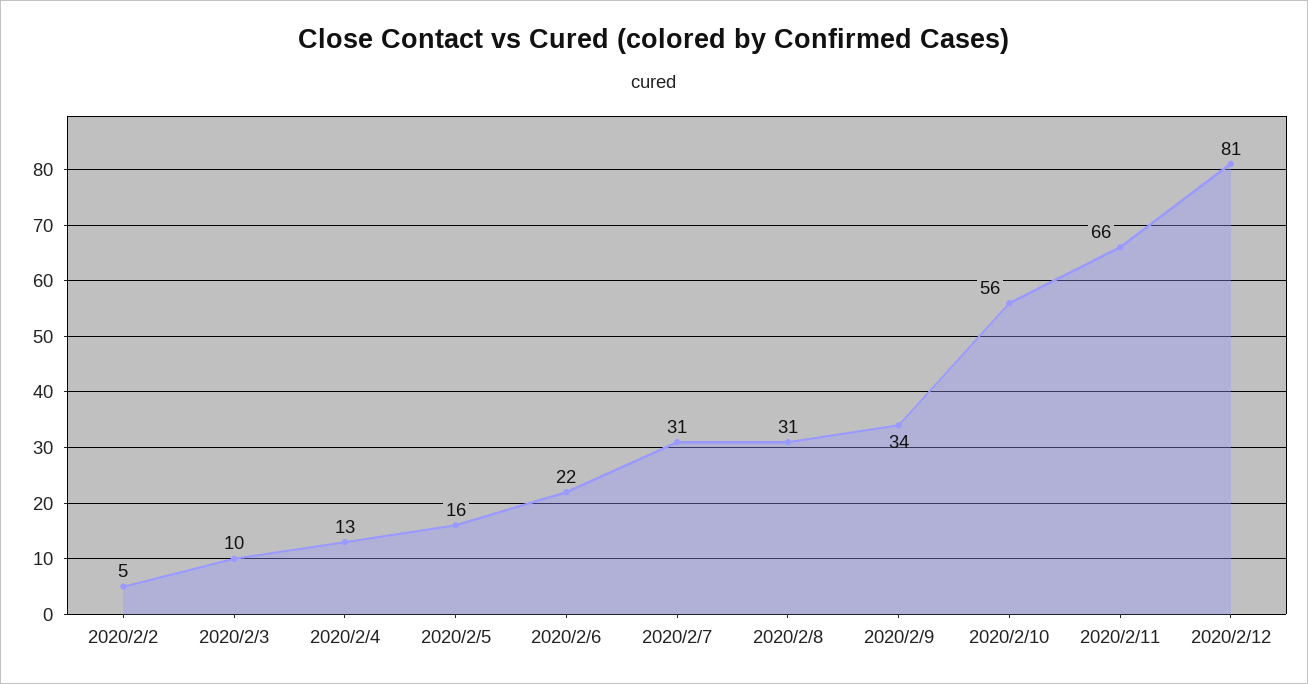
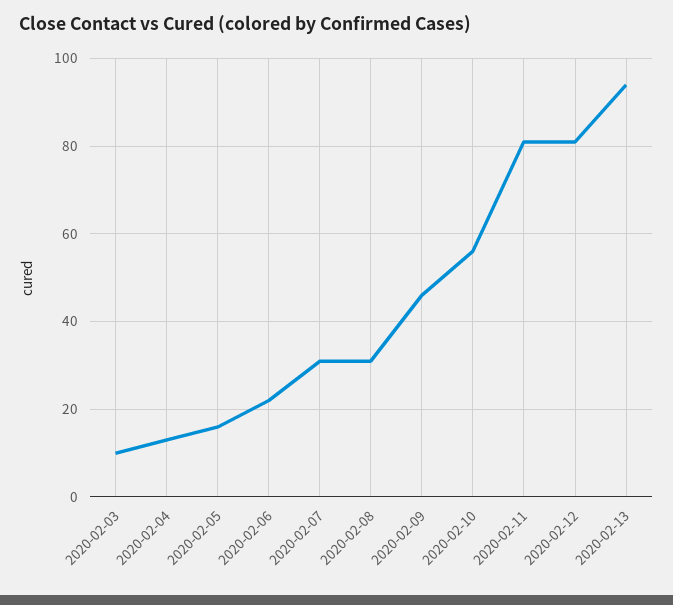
2020/2/2: 5 -> none
2020/2/9: 34 -> 45
2020/2/11: 66 -> 80
2020-02-13: none -> 95

